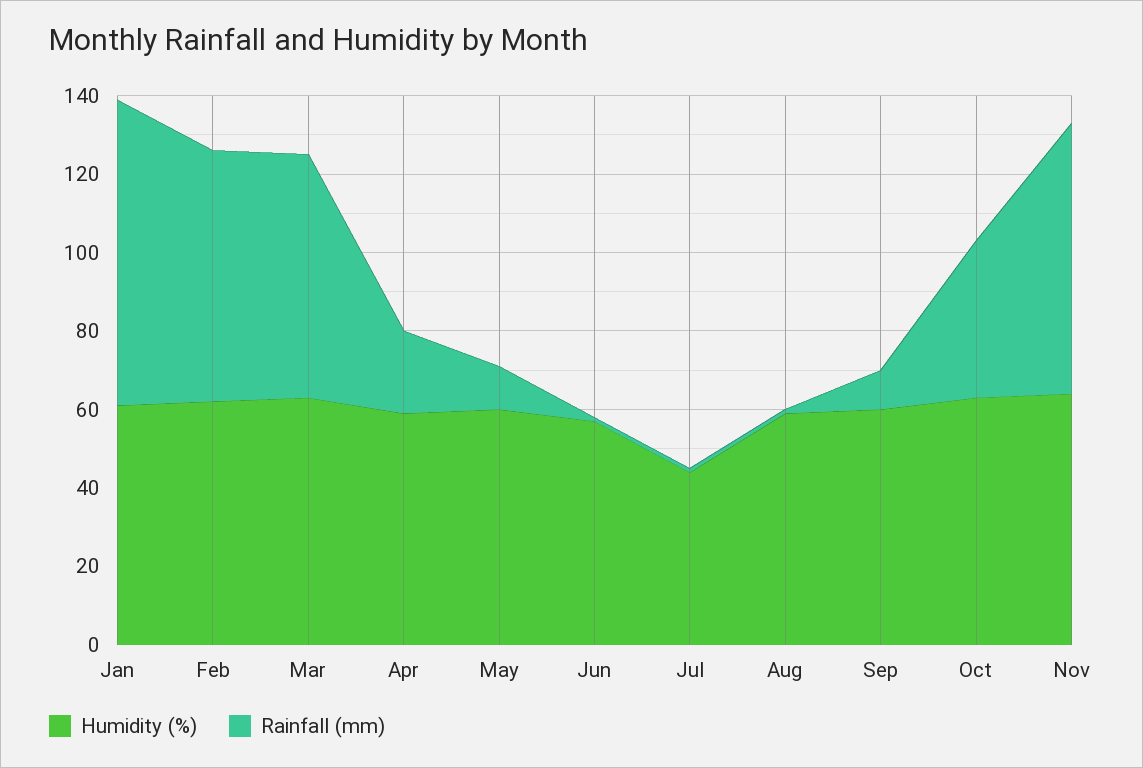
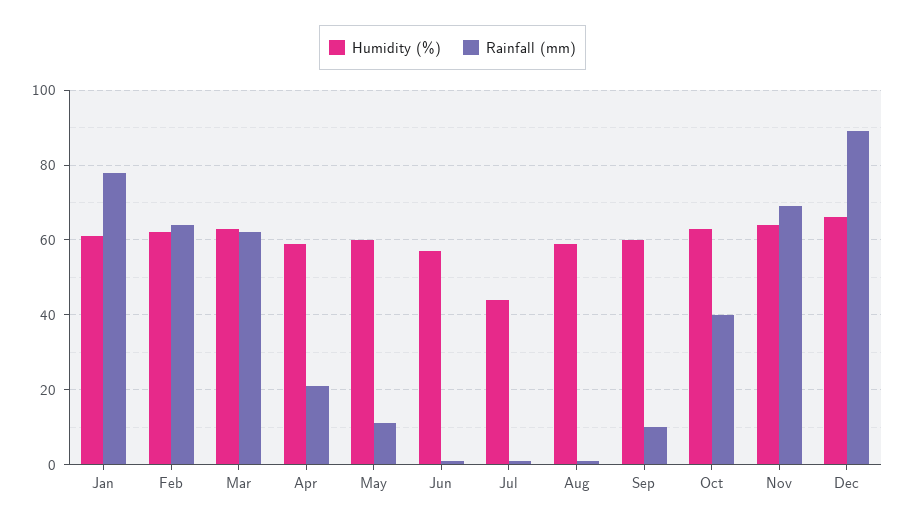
Humidity (%), Dec: none -> 65
Rainfall (mm), Dec: none -> 90

